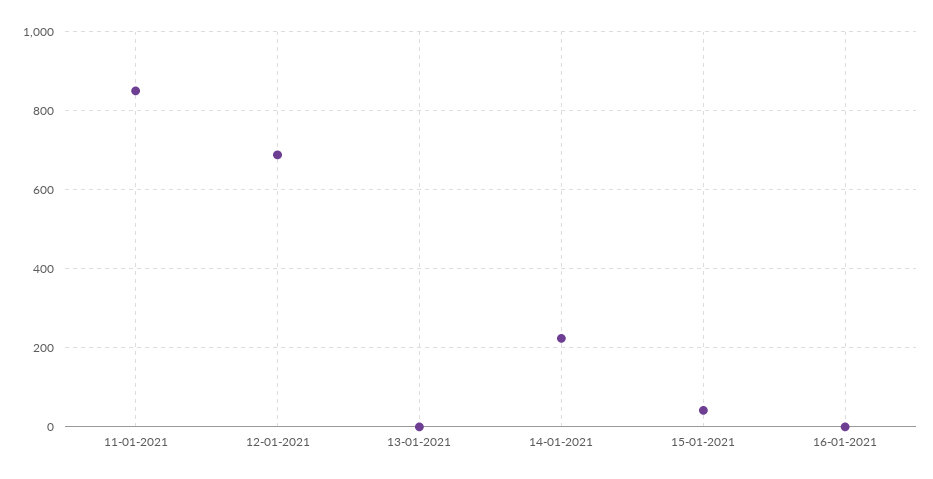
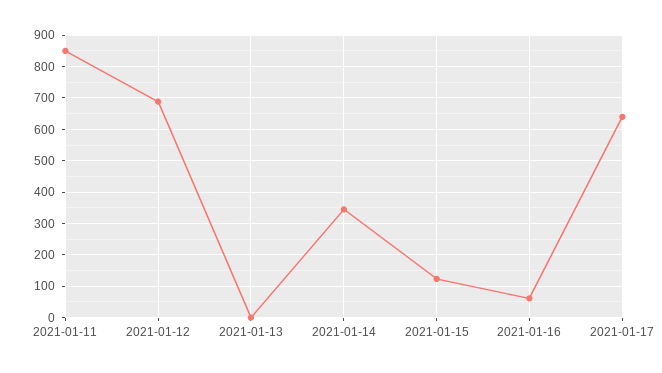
14-01-2021: 220 -> 340
15-01-2021: 40 -> 120
16-01-2021: 0 -> 60
2021-01-17: none -> 640

